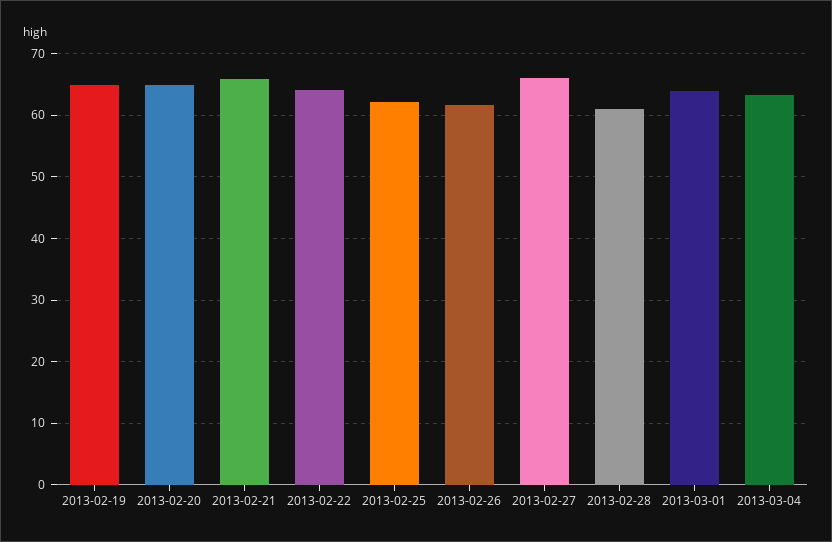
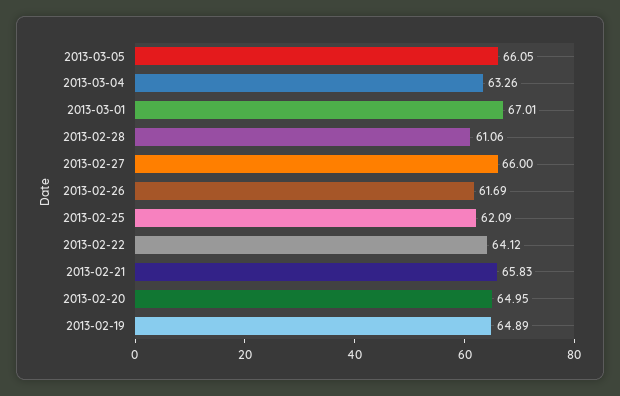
2013-03-01: 64 -> 67.01
2013-03-05: none -> 66.05

